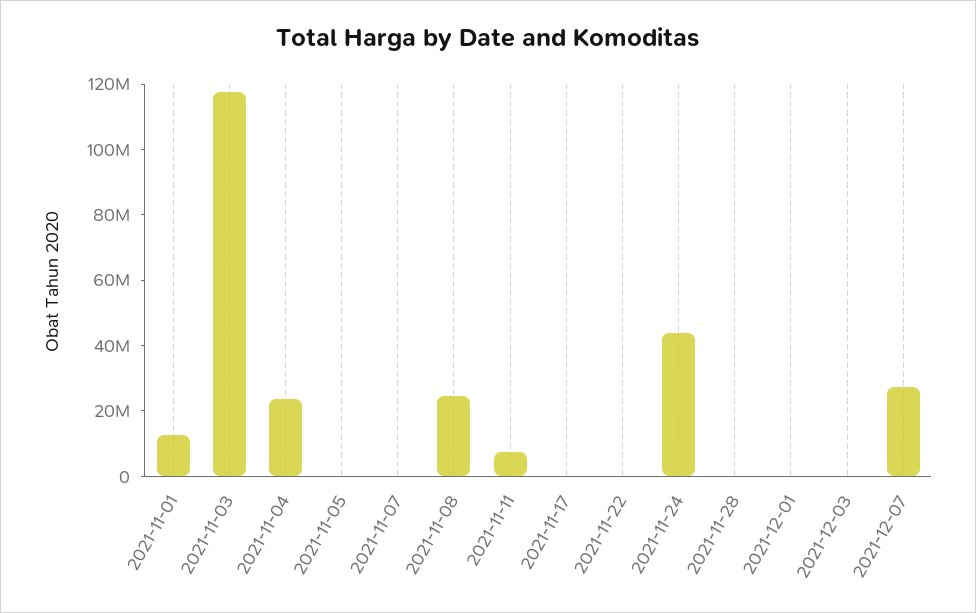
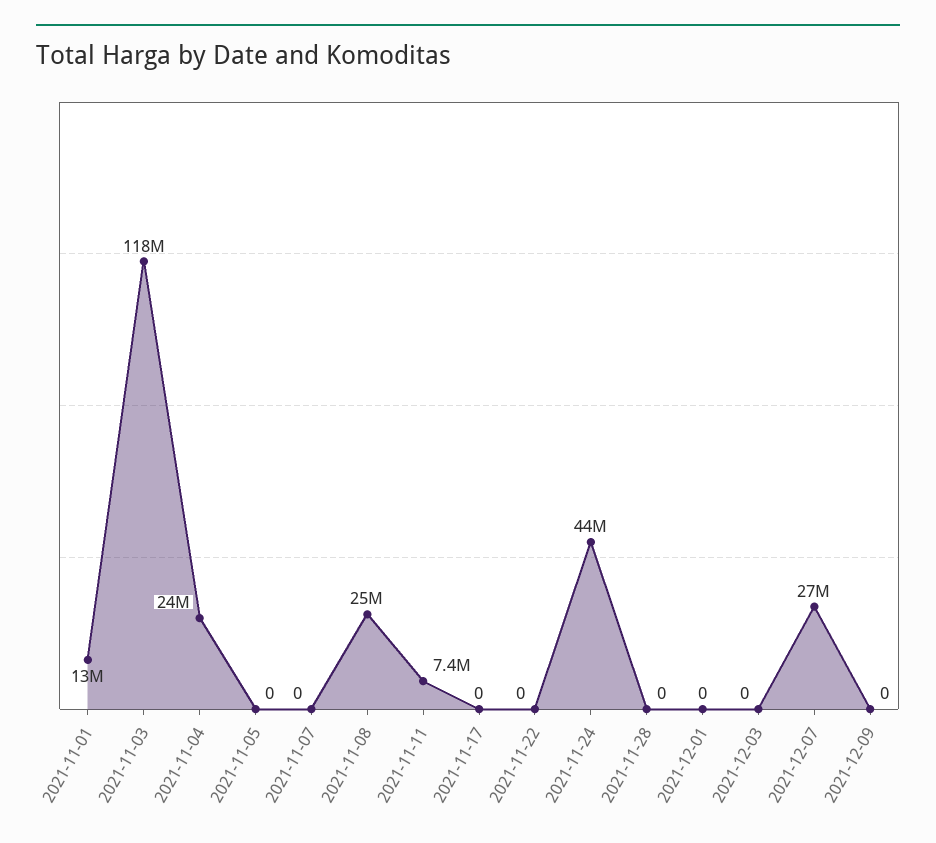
2021-12-09: none -> 0

